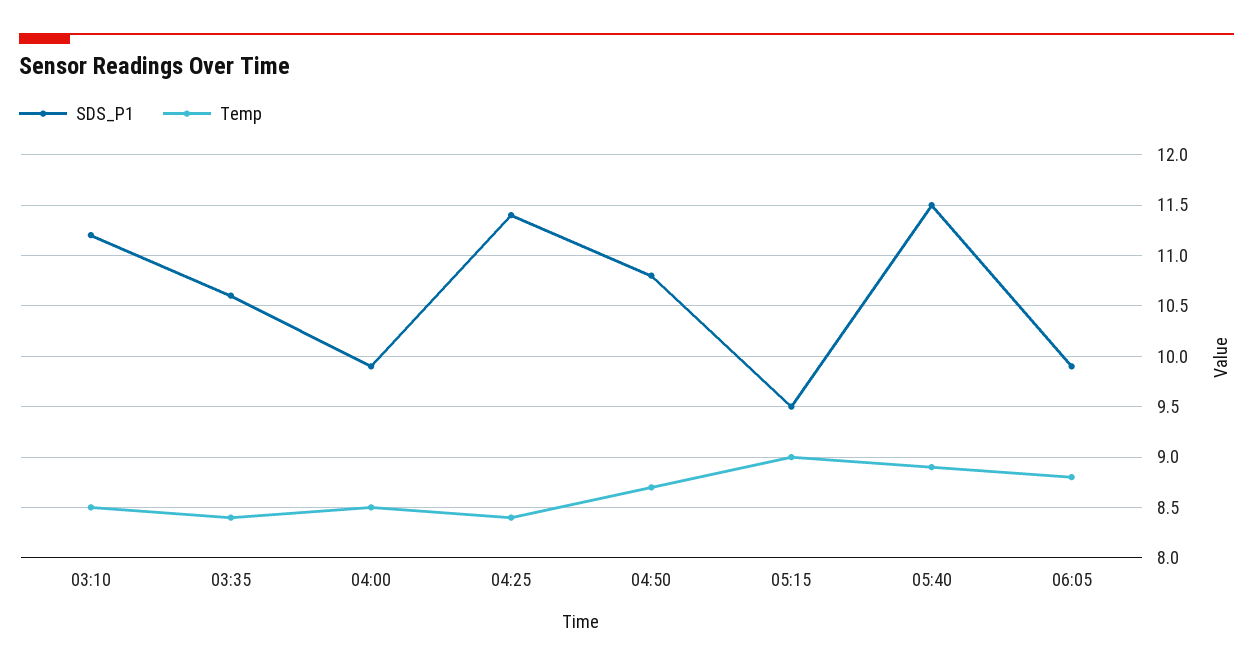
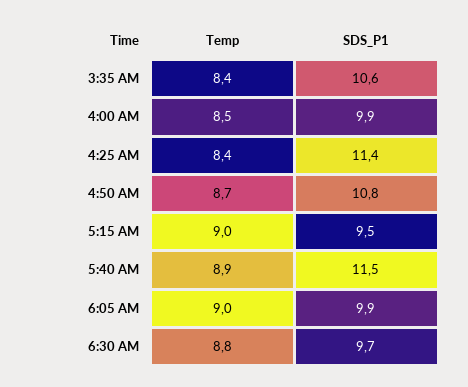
SDS_P1, 03:10: 11.2 -> none
Temp, 03:10: 8.5 -> none
Temp, 06:05: 8.8 -> 9
Temp, 6:30 AM: none -> 8.8
SDS_P1, 6:30 AM: none -> 9.7

